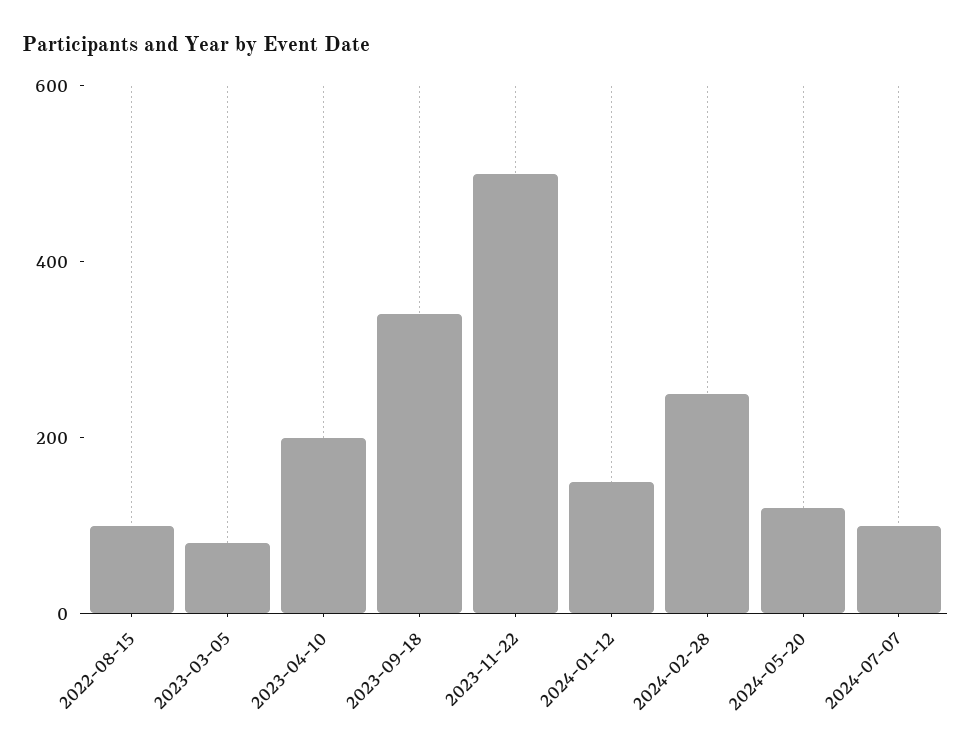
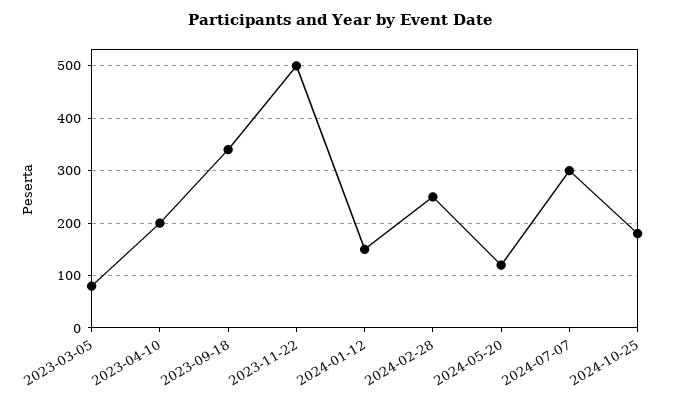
2022-08-15: 100 -> none
2024-07-07: 100 -> 300
2024-10-25: none -> 180

